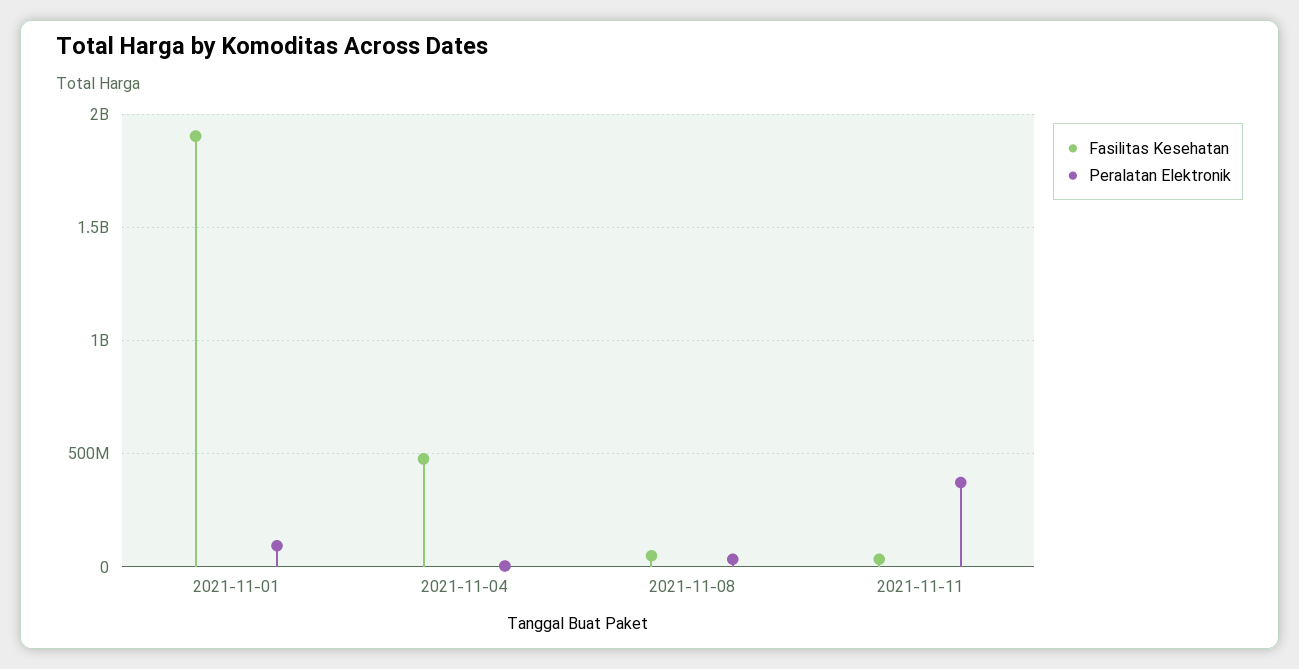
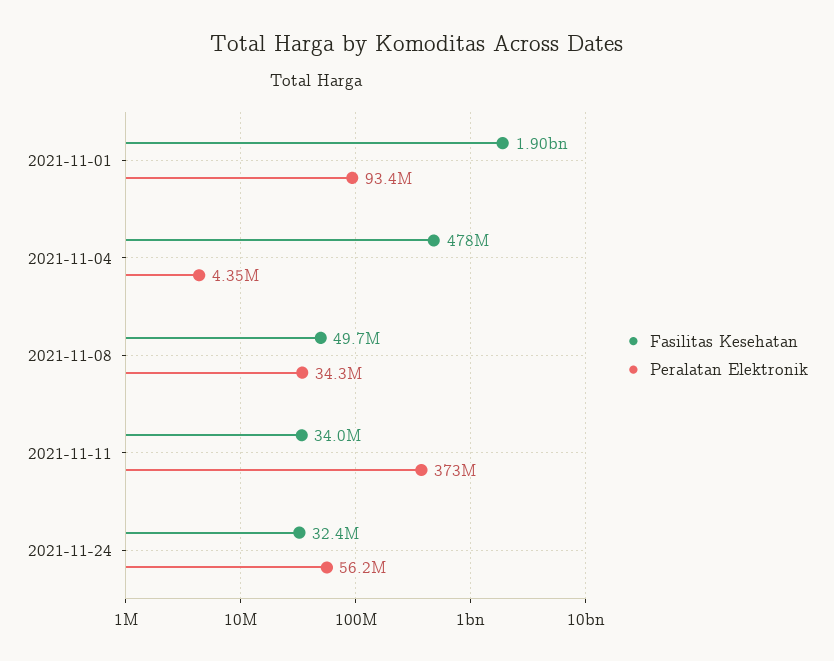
Fasilitas Kesehatan, 2021-11-24: none -> 32400000
Peralatan Elektronik, 2021-11-24: none -> 56200000

